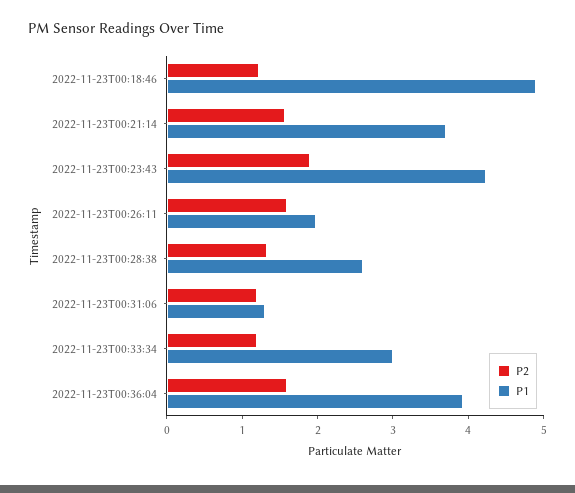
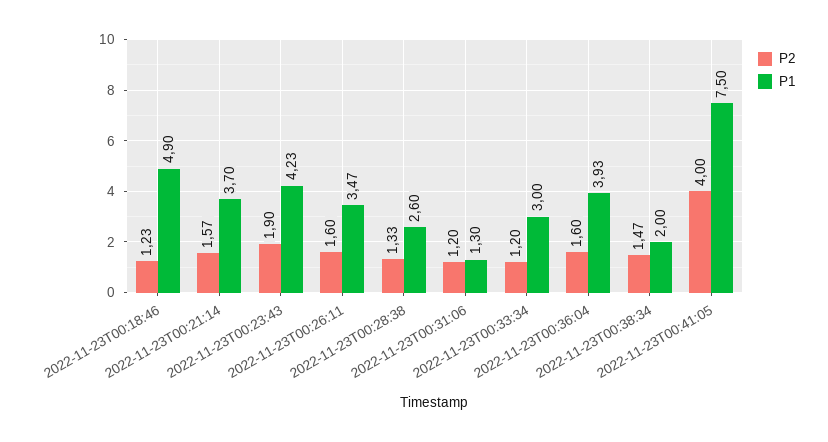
P1, 2022-11-23T00:26:11: 2 -> 3.47
P2, 2022-11-23T00:38:34: none -> 1.47
P1, 2022-11-23T00:38:34: none -> 2
P2, 2022-11-23T00:41:05: none -> 4
P1, 2022-11-23T00:41:05: none -> 7.5

